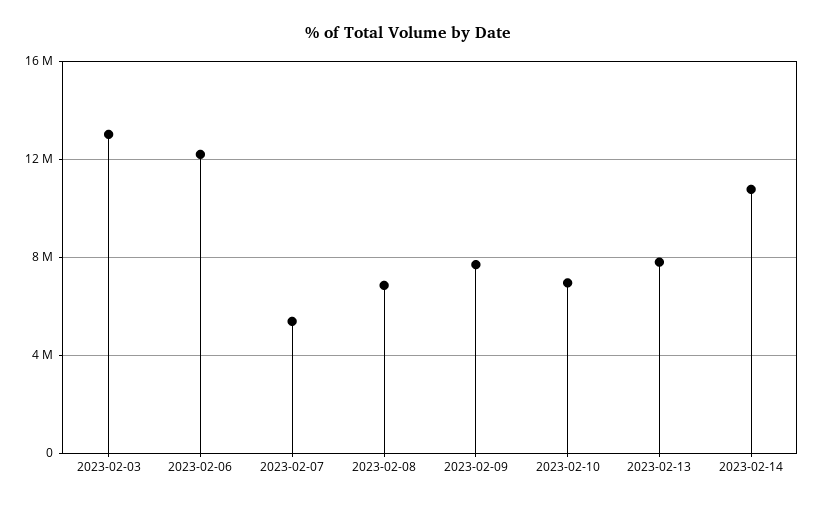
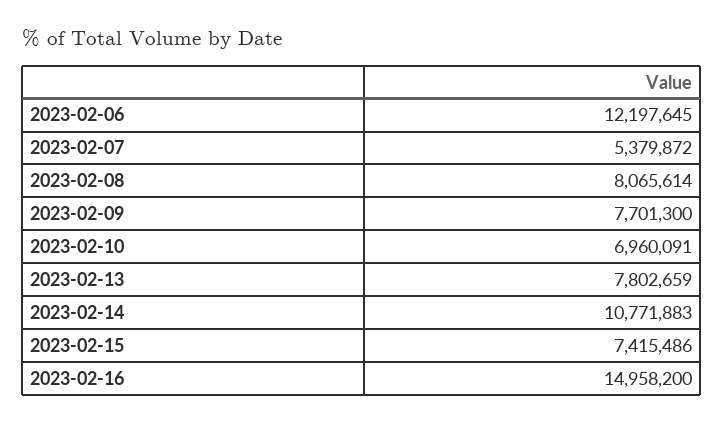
2023-02-03: 13000000 -> none
2023-02-08: 7000000 -> 8065614
2023-02-15: none -> 7415486
2023-02-16: none -> 14958200

